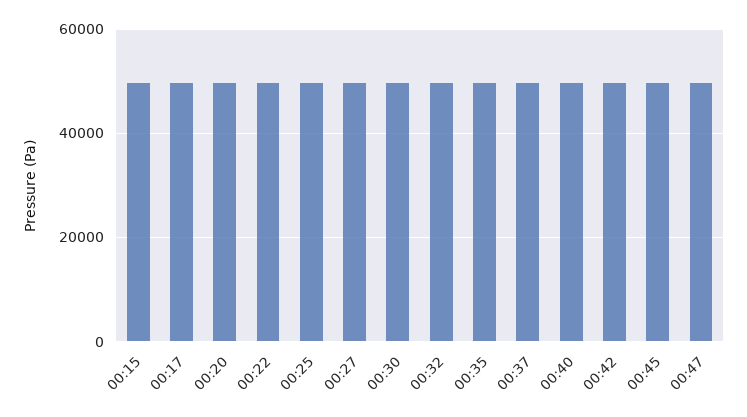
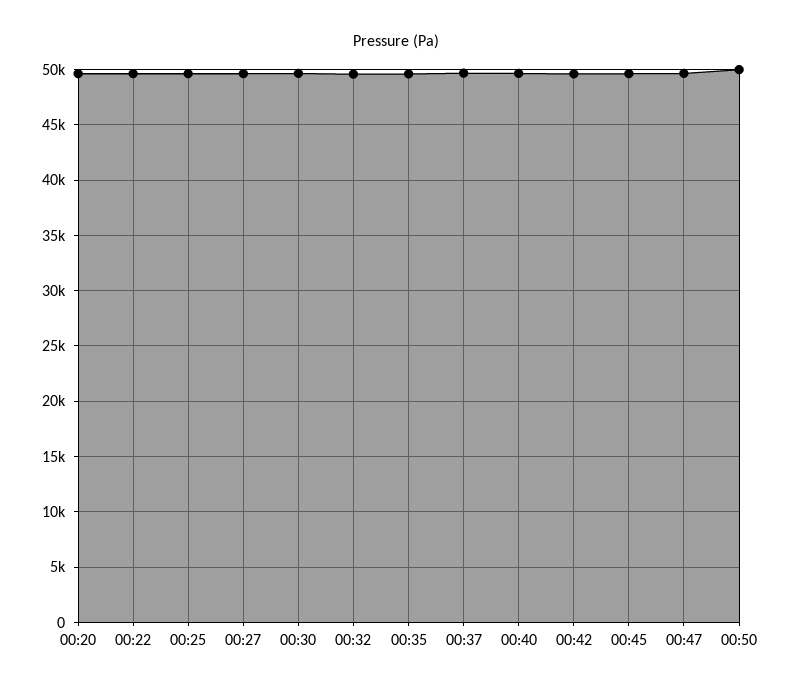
00:15: 50000 -> none
00:17: 50000 -> none
00:50: none -> 50000

